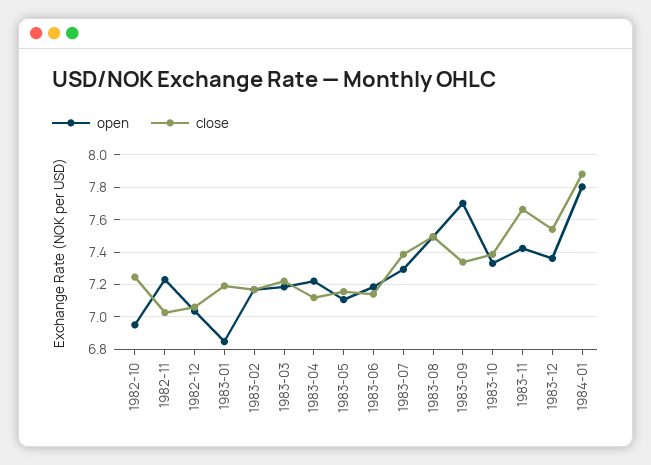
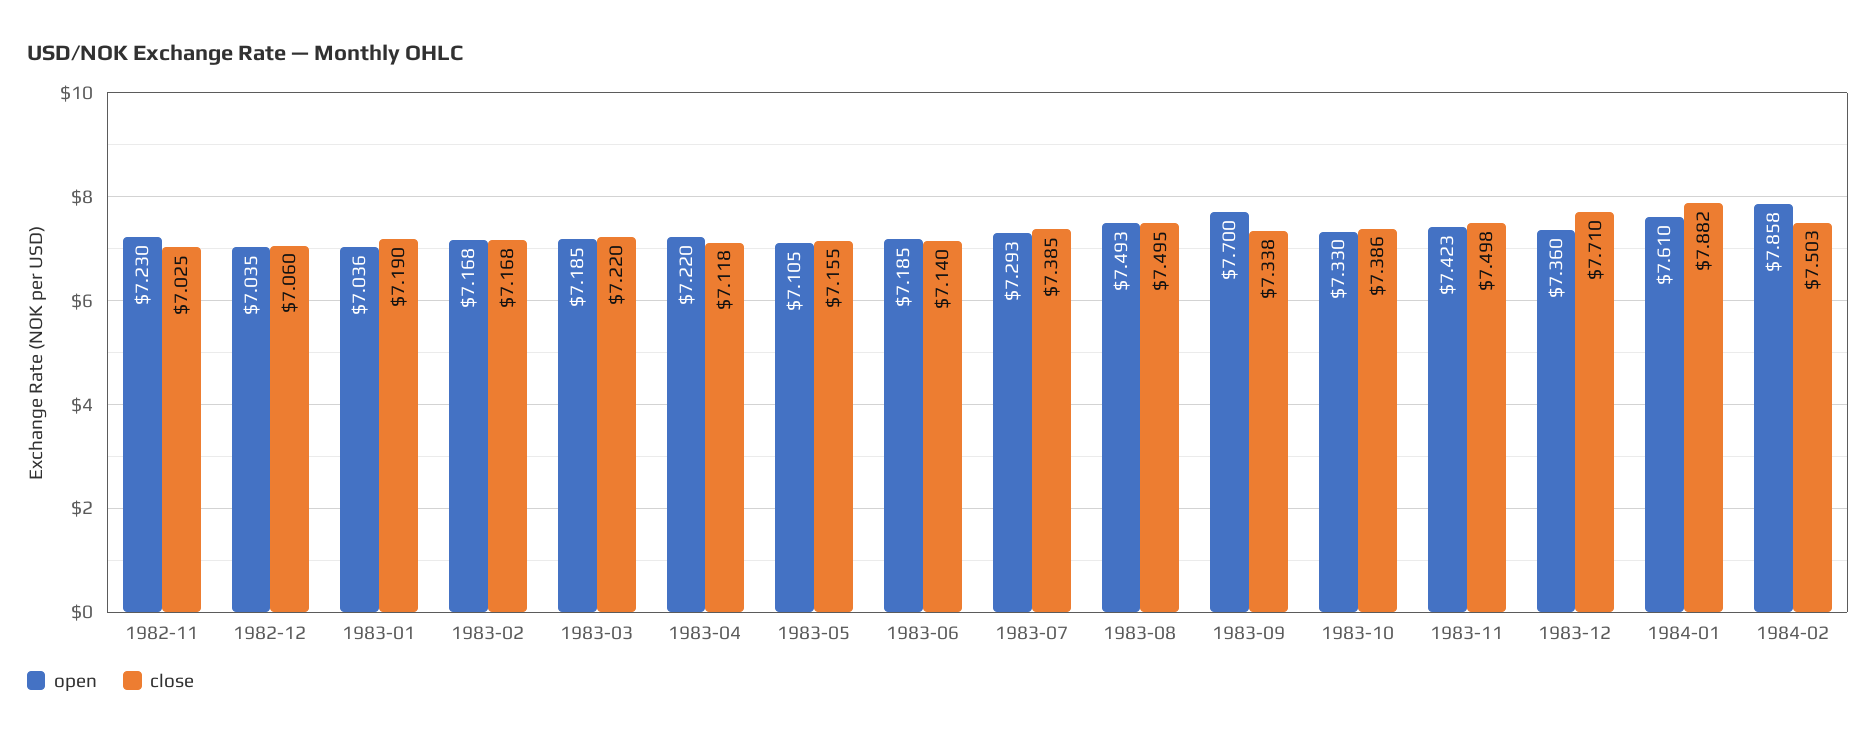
open, 1982-10: 6.95 -> none
close, 1982-10: 7.25 -> none
open, 1983-01: 6.85 -> 7.036
close, 1983-11: 7.65 -> 7.498
close, 1983-12: 7.55 -> 7.71
open, 1984-01: 7.8 -> 7.61
open, 1984-02: none -> 7.858
close, 1984-02: none -> 7.503

